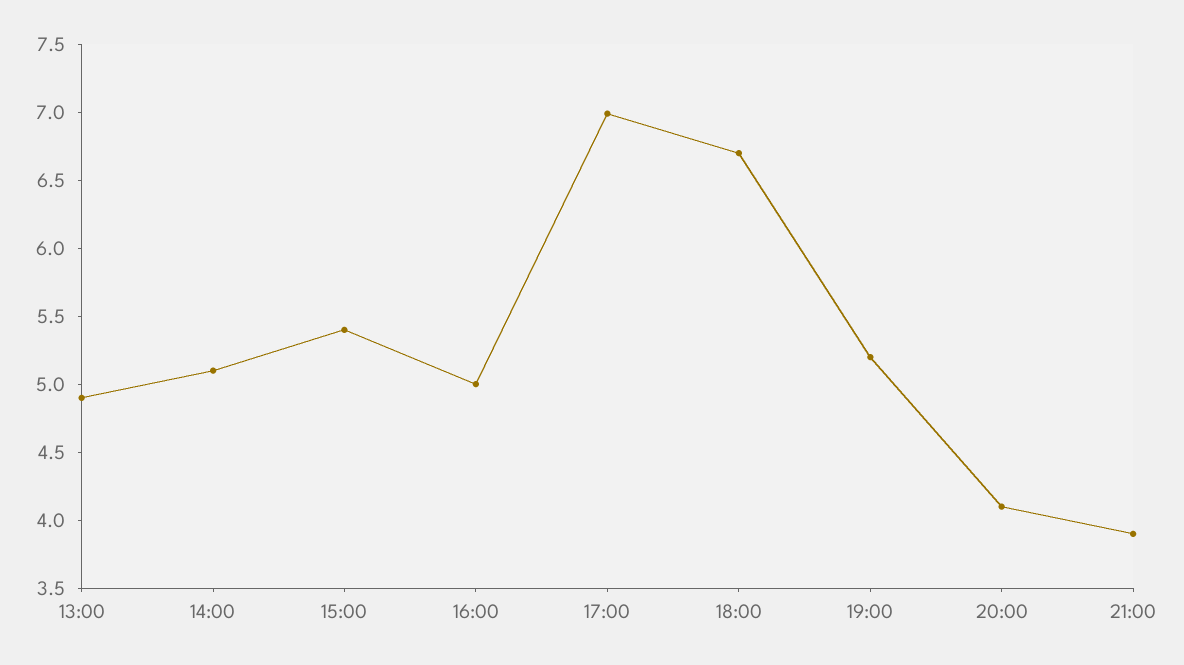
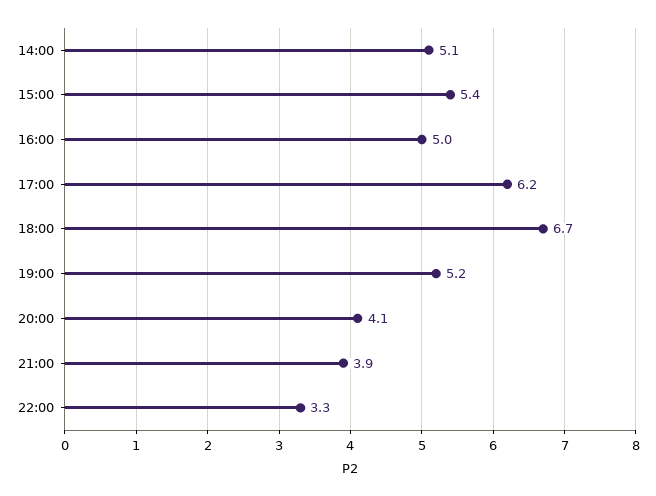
13:00: 4.9 -> none
17:00: 7 -> 6.2
22:00: none -> 3.3

